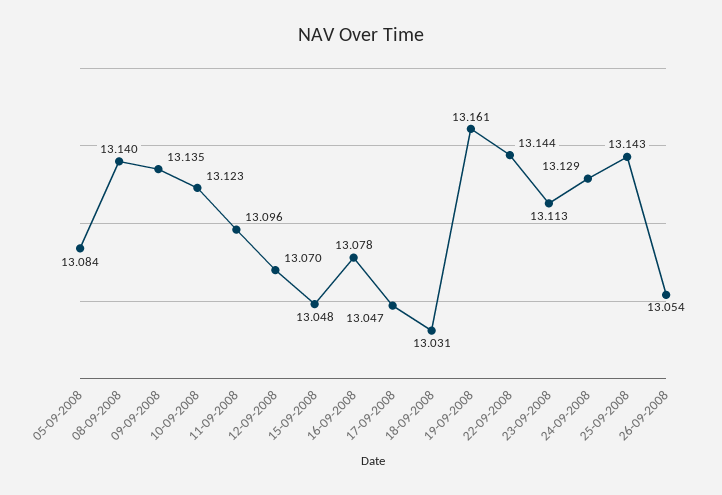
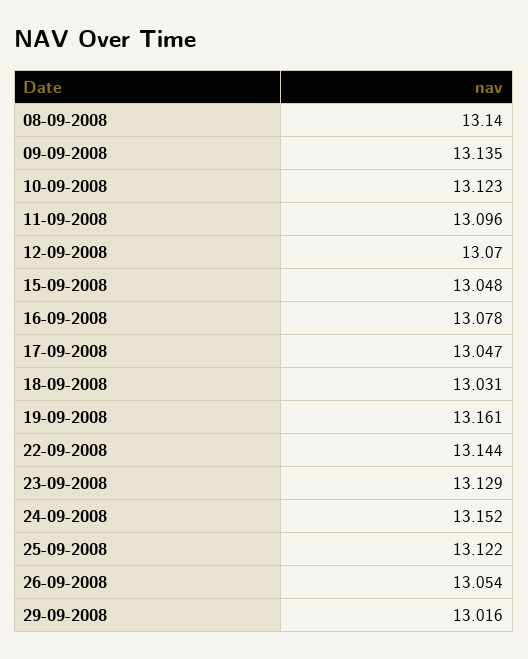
05-09-2008: 13.084 -> none
23-09-2008: 13.113 -> 13.129
24-09-2008: 13.129 -> 13.152
25-09-2008: 13.143 -> 13.122
29-09-2008: none -> 13.016

